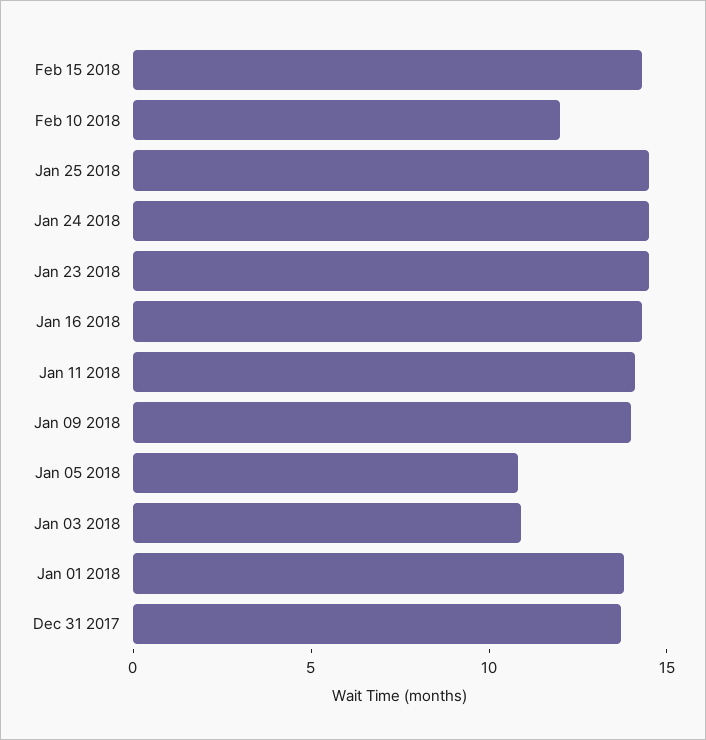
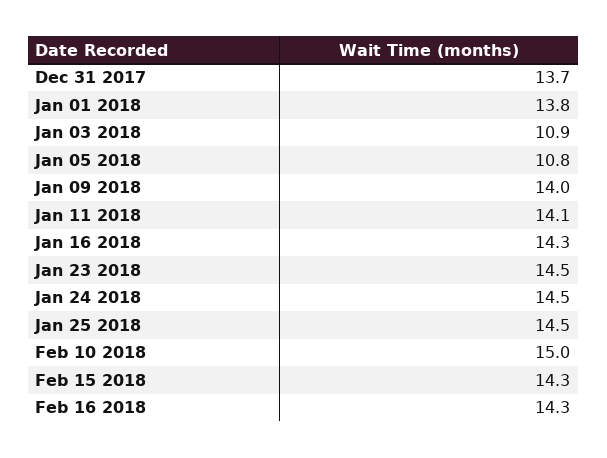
Feb 10 2018: 12 -> 15
Feb 16 2018: none -> 14.3

